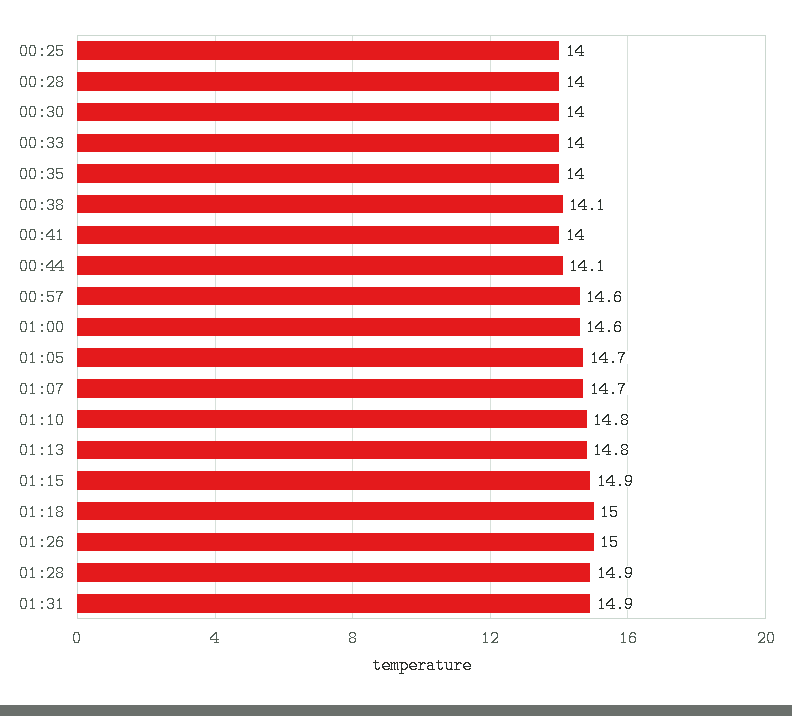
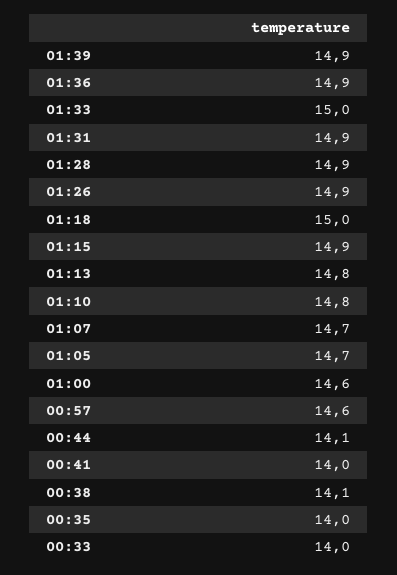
00:25: 14 -> none
00:28: 14 -> none
00:30: 14 -> none
01:26: 15 -> 14.9
01:39: none -> 14.9
01:36: none -> 14.9
01:33: none -> 15

